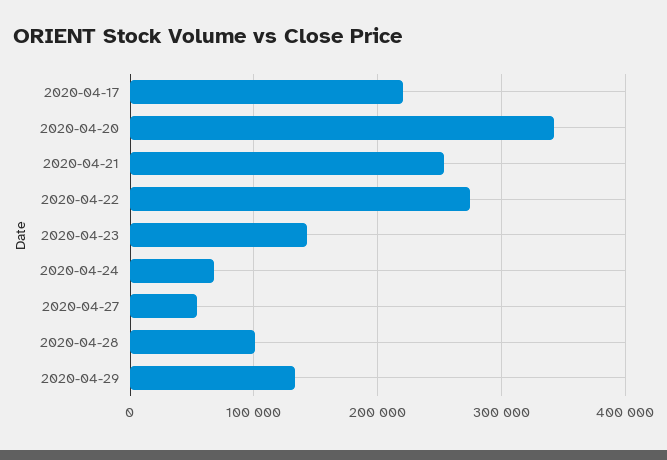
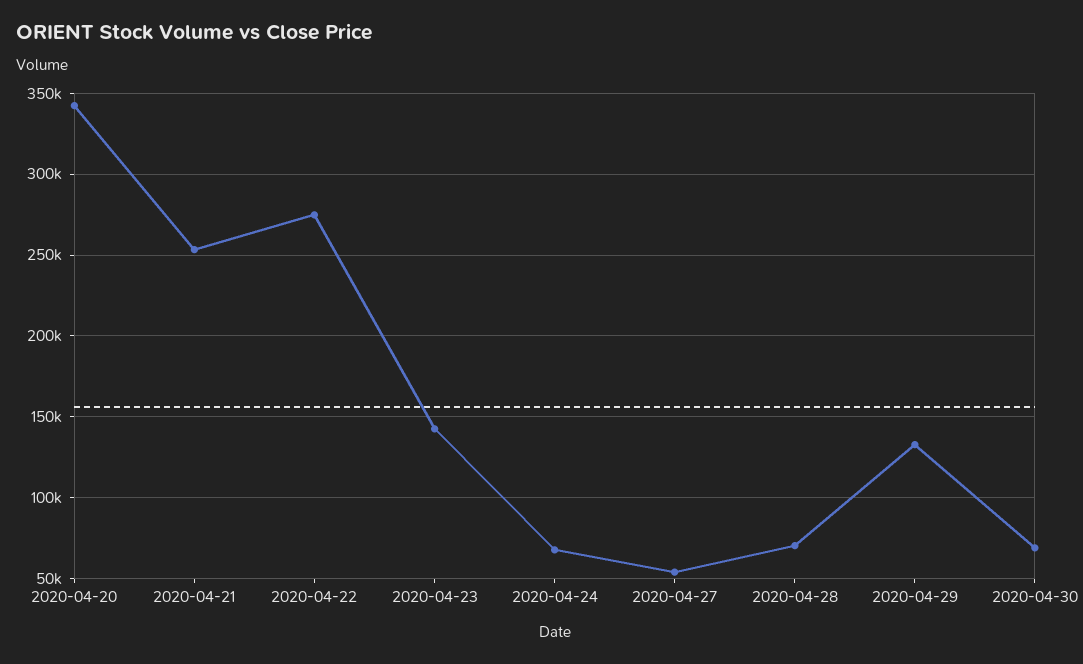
2020-04-17: 220000 -> none
2020-04-28: 100000 -> 70000
2020-04-30: none -> 70000

